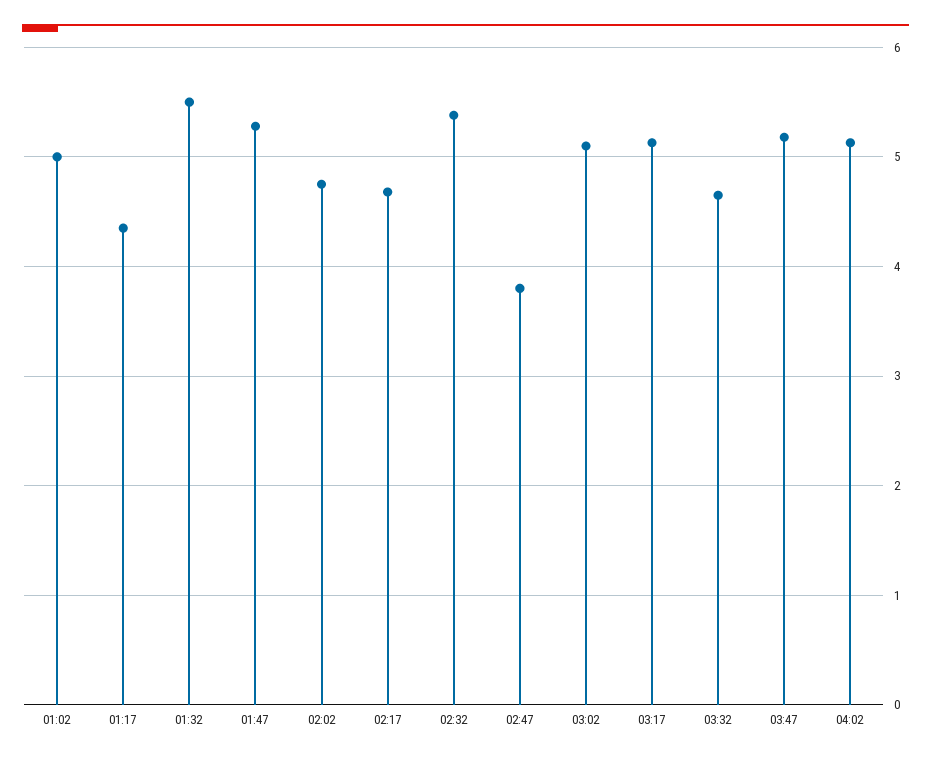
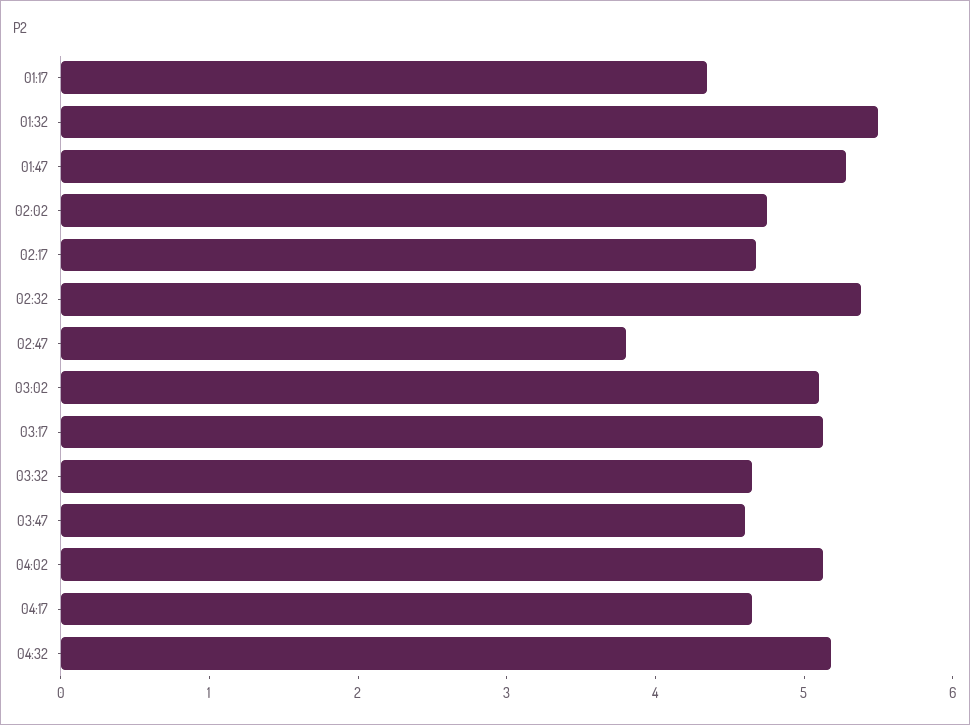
01:02: 5 -> none
03:47: 5.2 -> 4.6
04:17: none -> 4.6
04:32: none -> 5.2

